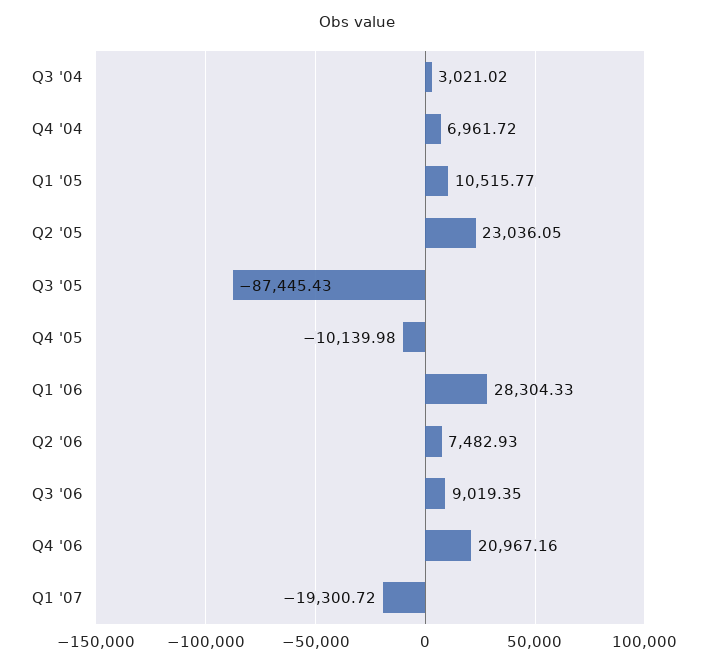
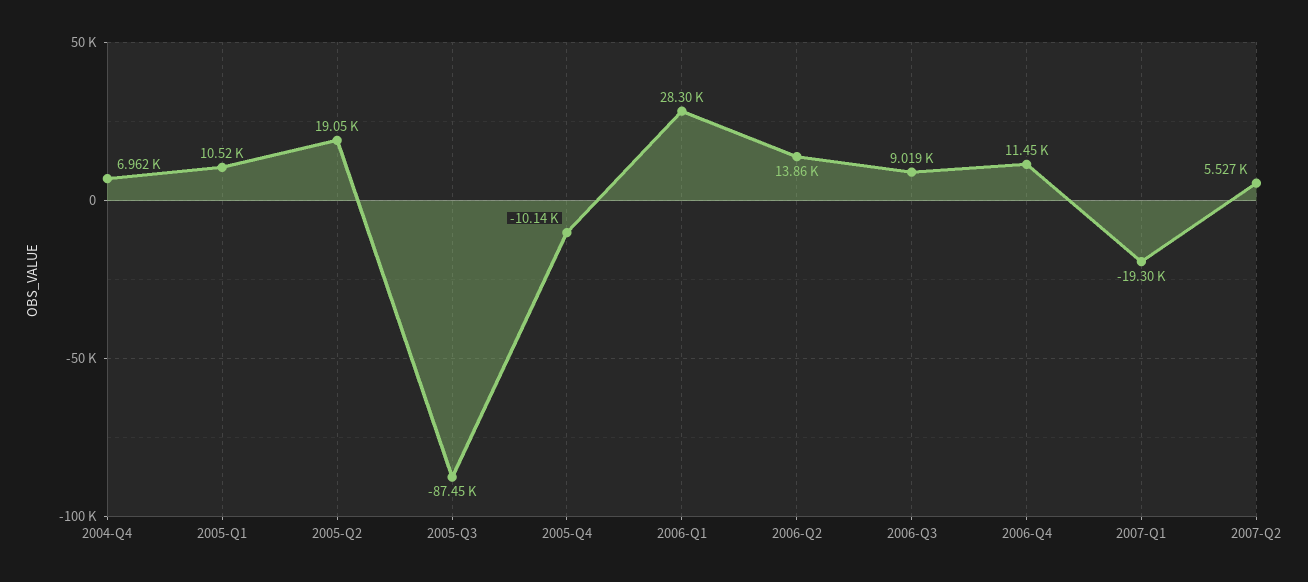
Q3 '04: 3021.02 -> none
Q2 '05: 23036.05 -> 19050
Q2 '06: 7482.93 -> 13860
Q4 '06: 20967.16 -> 11450
2007-Q2: none -> 5527

